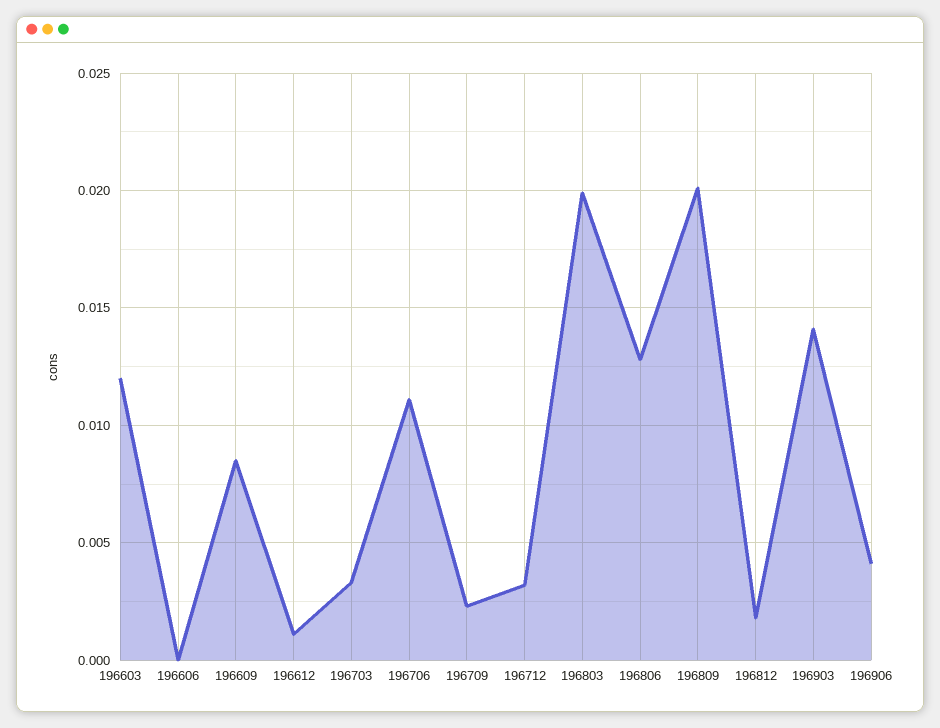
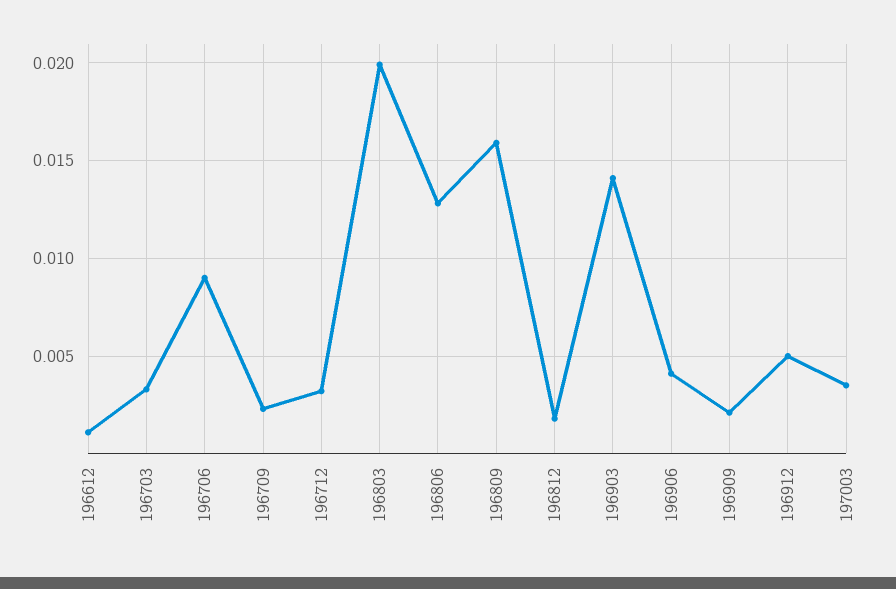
196603: 0.012 -> none
196606: 0 -> none
196609: 0.0085 -> none
196706: 0.011 -> 0.009
196809: 0.02 -> 0.016
196909: none -> 0.002
196912: none -> 0.005
197003: none -> 0.0035

